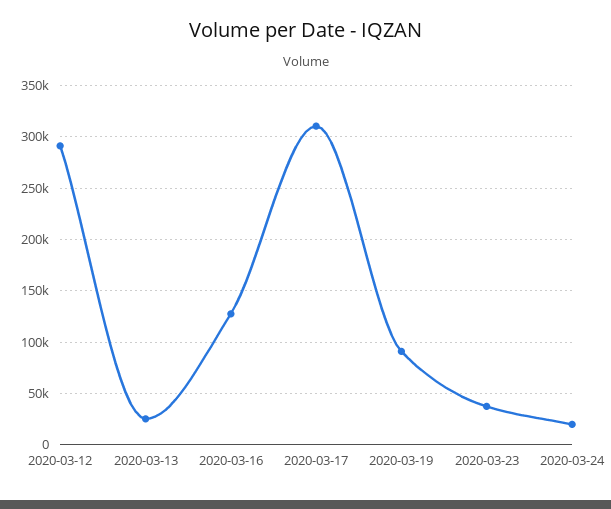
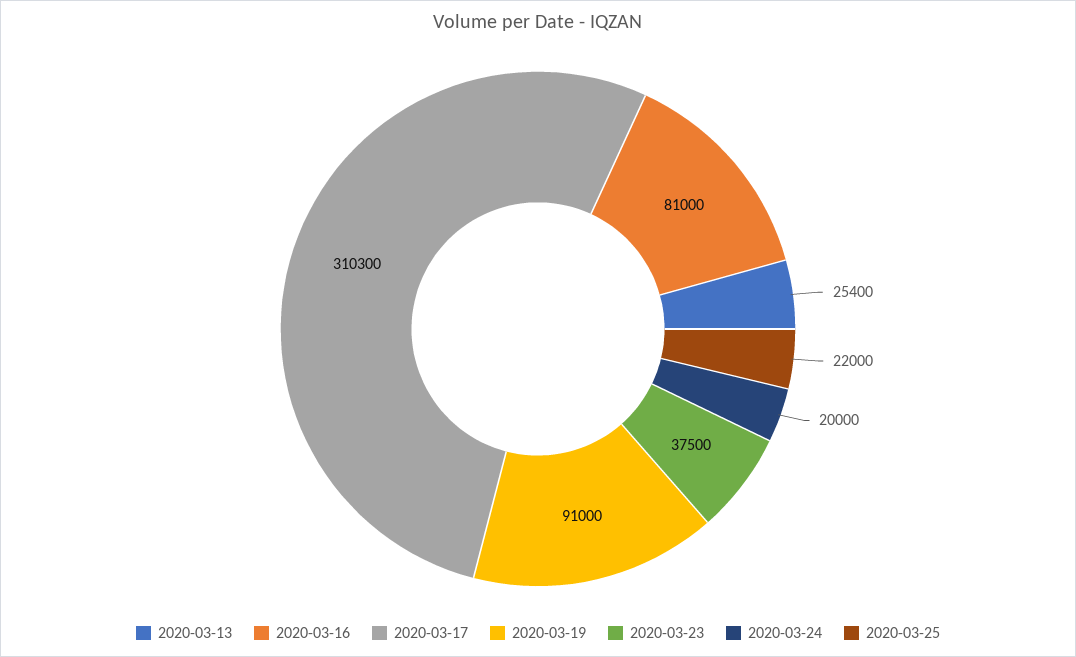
2020-03-12: 290000 -> none
2020-03-16: 130000 -> 81000
2020-03-25: none -> 22000

